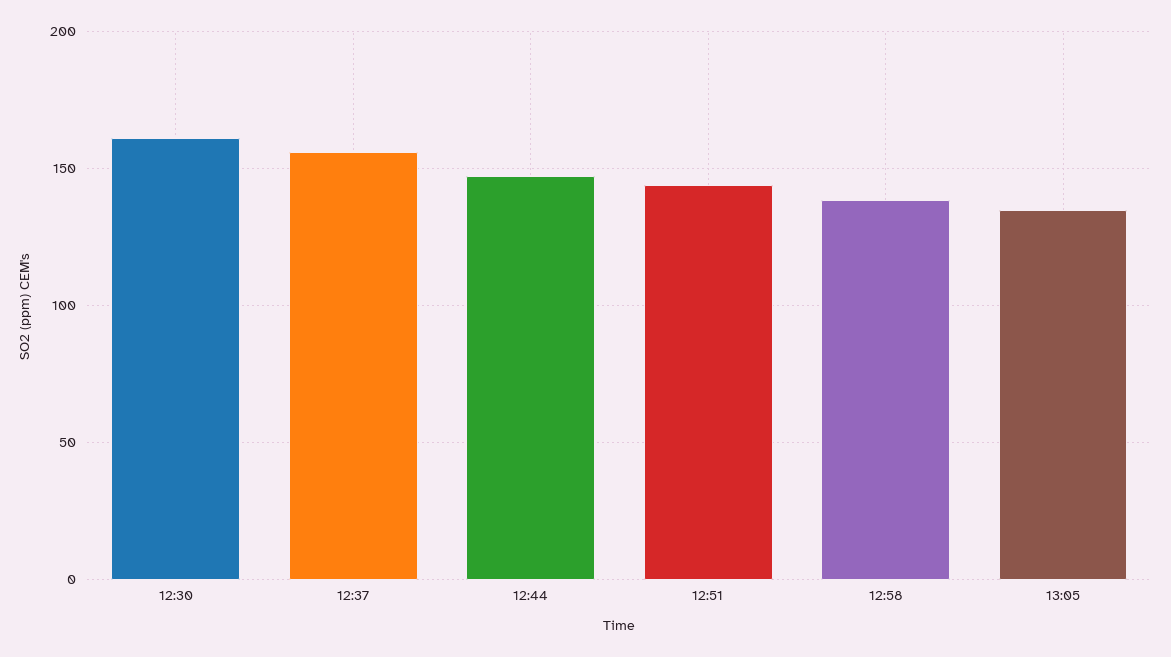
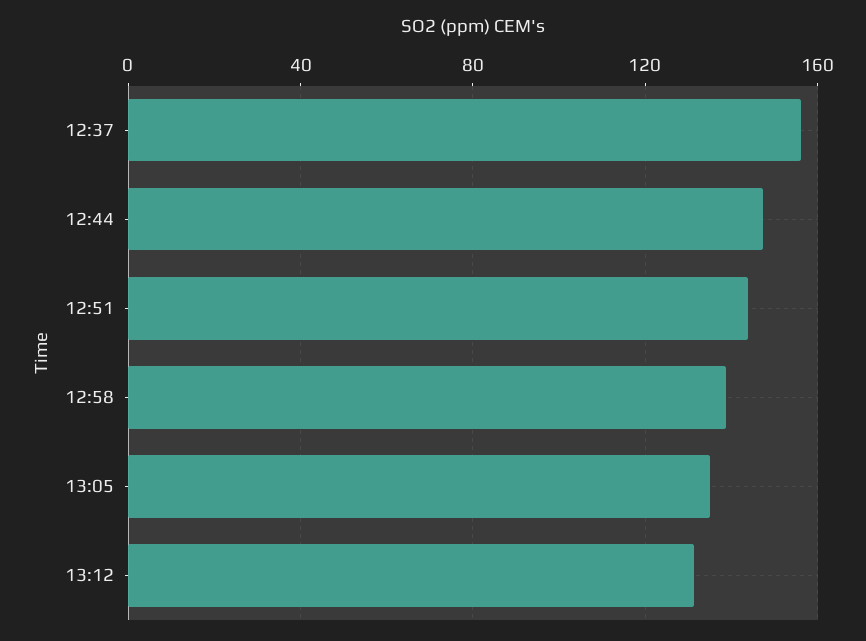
12:30: 160 -> none
13:12: none -> 130

